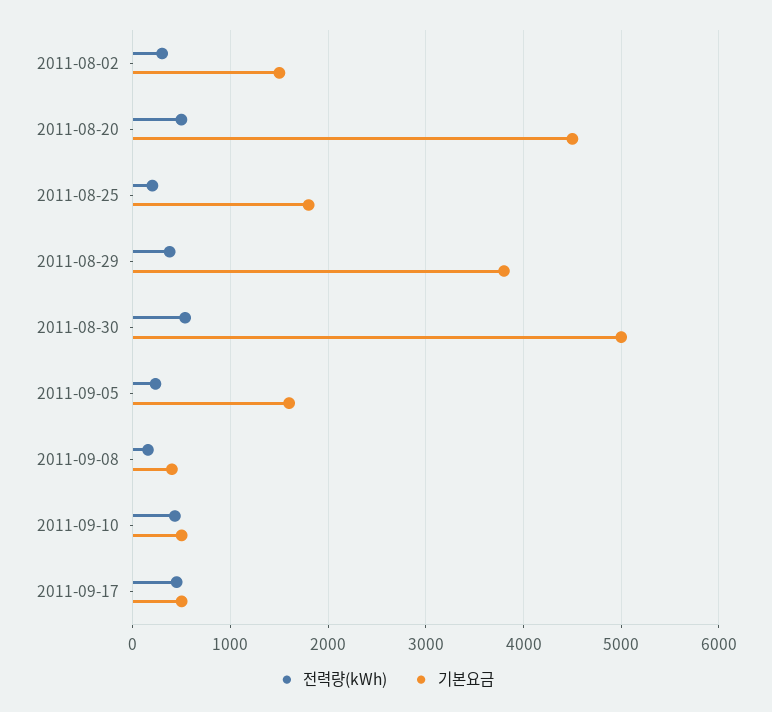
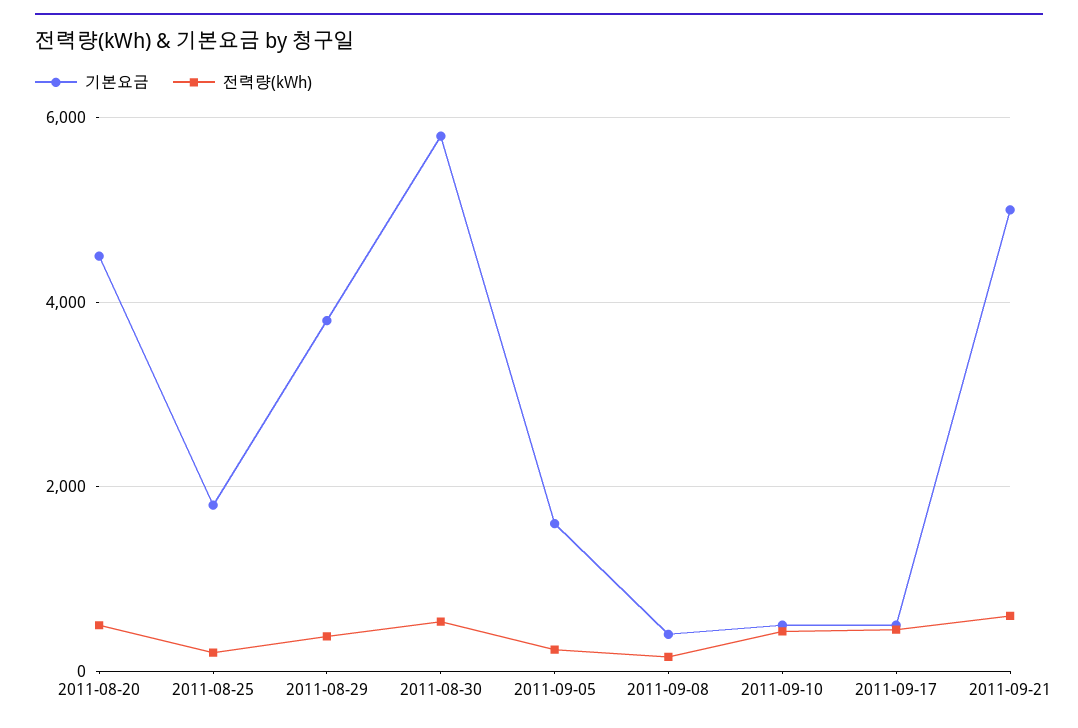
전력량(kWh), 2011-08-02: 300 -> none
기본요금, 2011-08-02: 1500 -> none
기본요금, 2011-08-30: 5000 -> 5800
기본요금, 2011-09-21: none -> 5000
전력량(kWh), 2011-09-21: none -> 600

